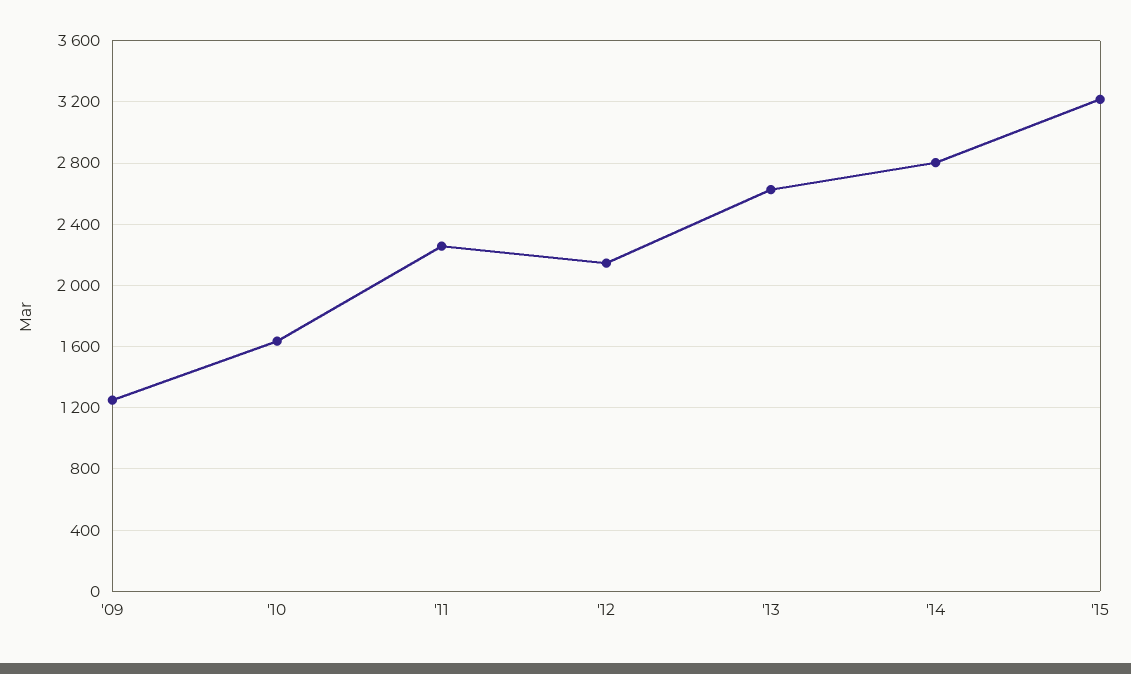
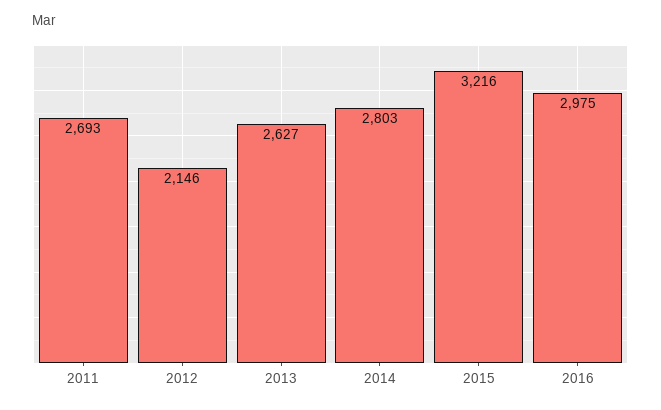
'09: 1250 -> none
'10: 1650 -> none
'11: 2250 -> 2693
2016: none -> 2975

